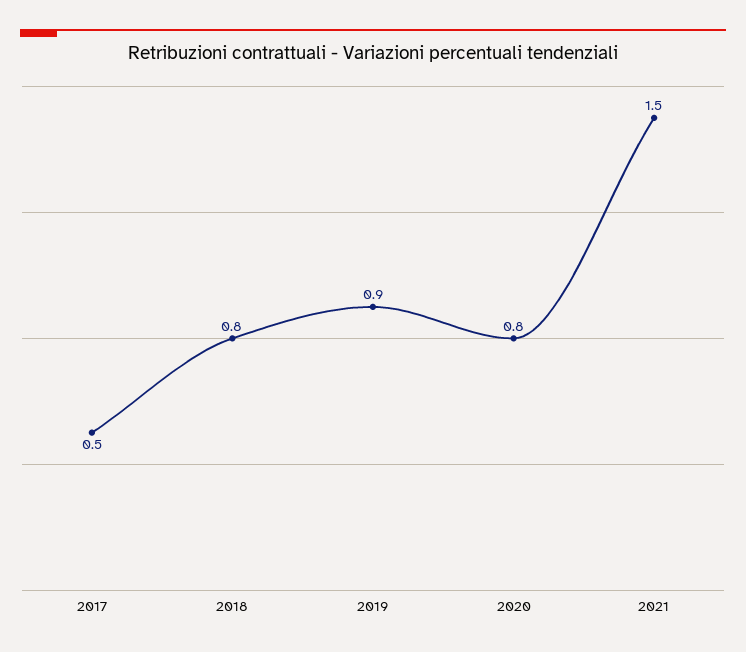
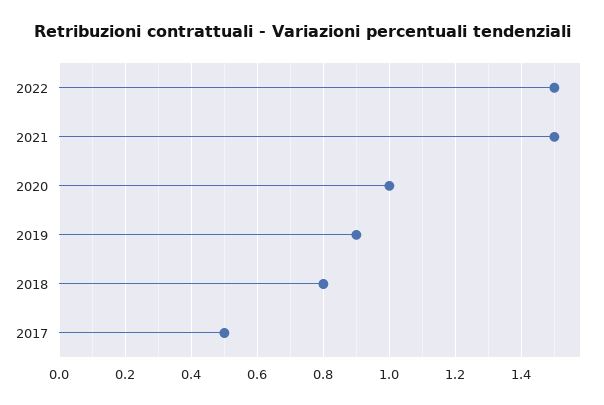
2020: 0.8 -> 1
2022: none -> 1.5

